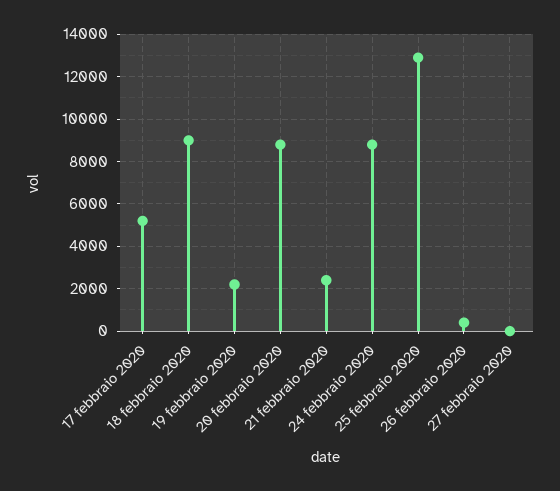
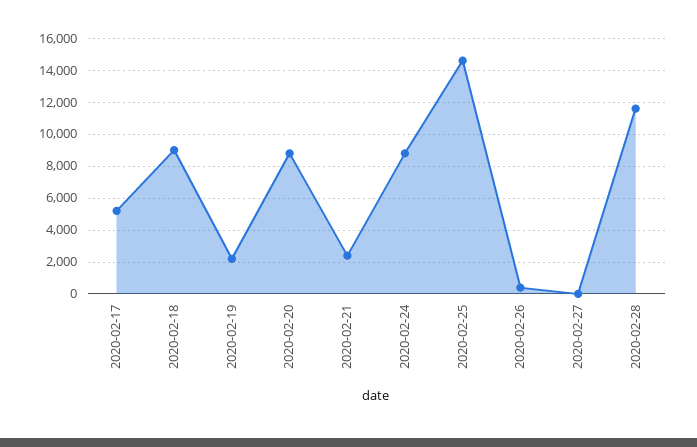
25 febbraio 2020: 13000 -> 14500
2020-02-28: none -> 11500

